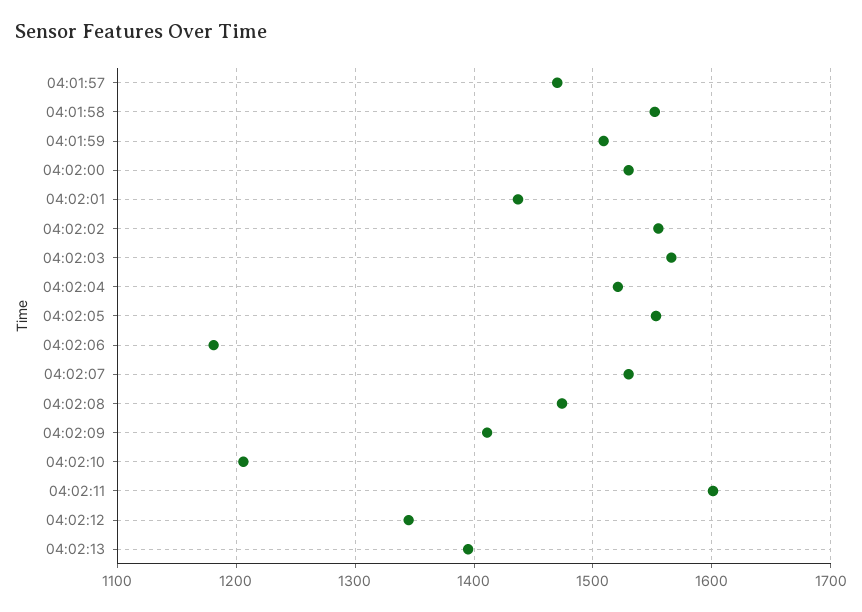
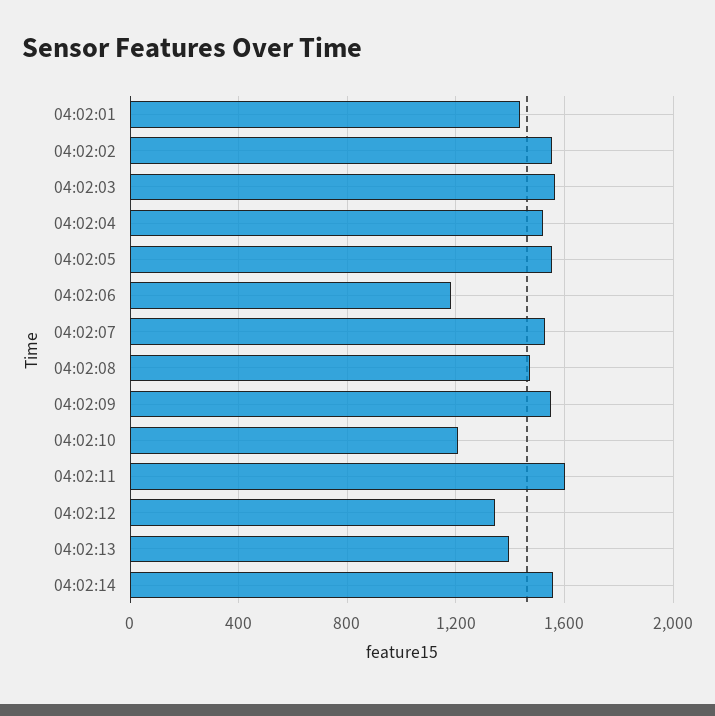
04:01:57: 1470 -> none
04:01:58: 1550 -> none
04:01:59: 1510 -> none
04:02:00: 1530 -> none
04:02:09: 1410 -> 1550
04:02:14: none -> 1550

